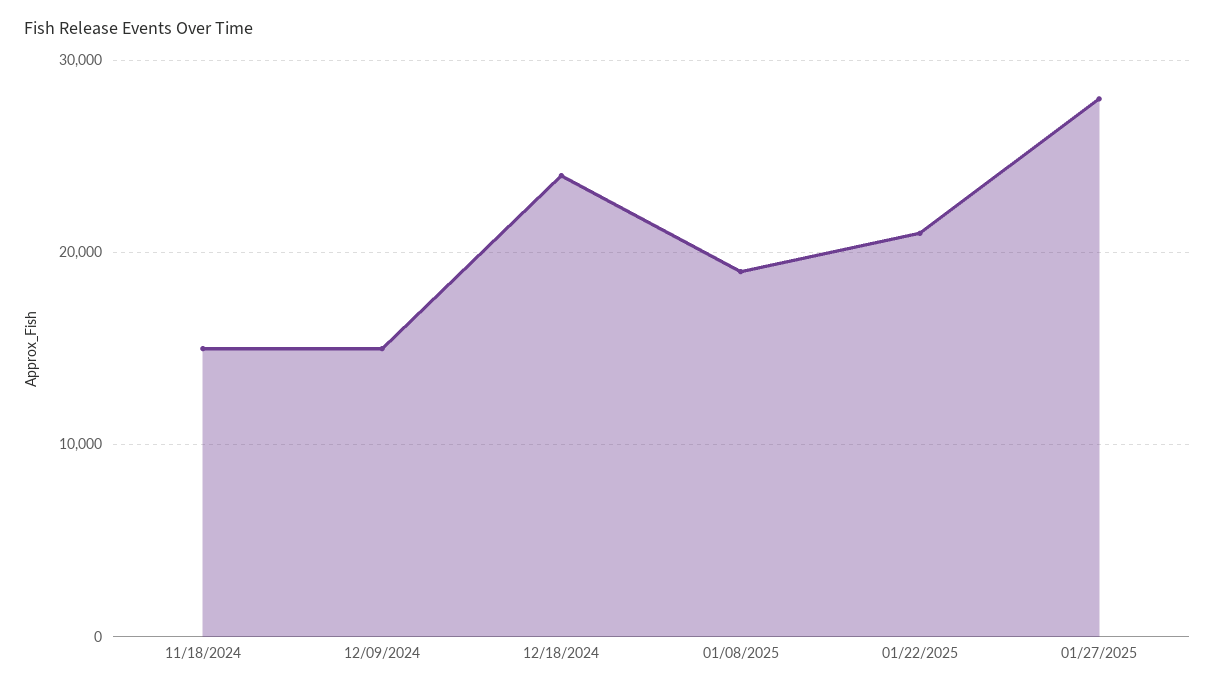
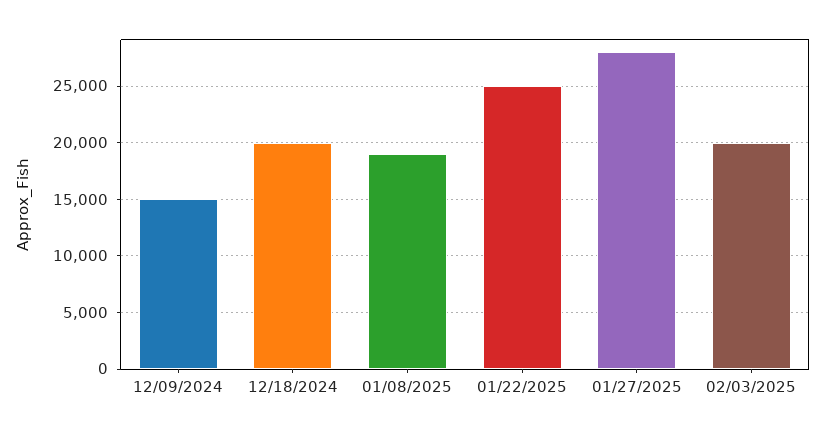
11/18/2024: 15000 -> none
12/18/2024: 24000 -> 20000
01/22/2025: 21000 -> 25000
02/03/2025: none -> 20000

